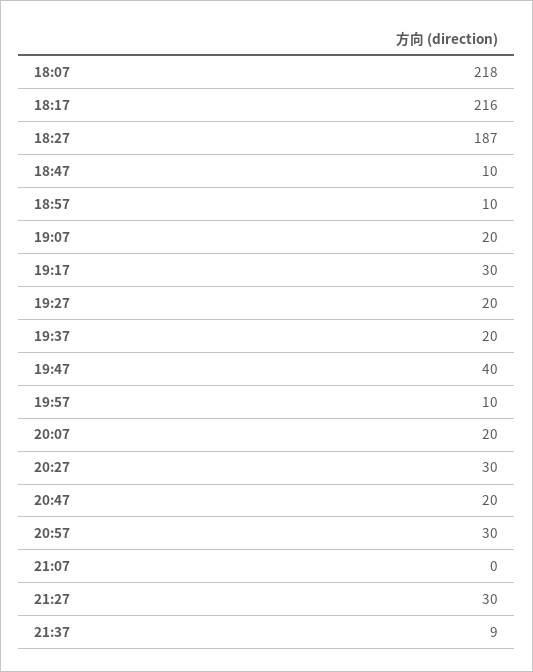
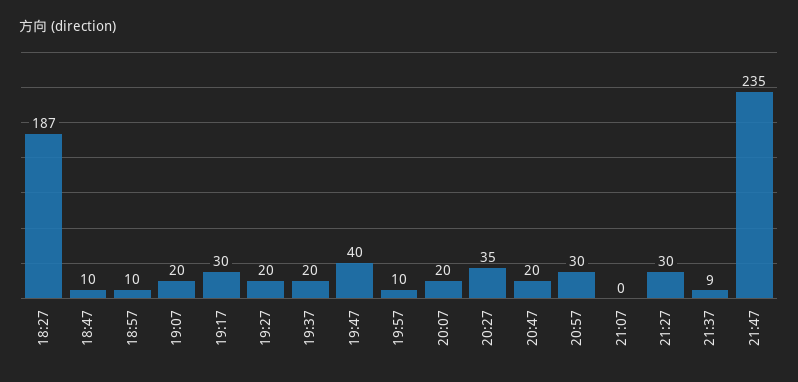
18:07: 218 -> none
18:17: 216 -> none
20:27: 30 -> 35
21:47: none -> 235

